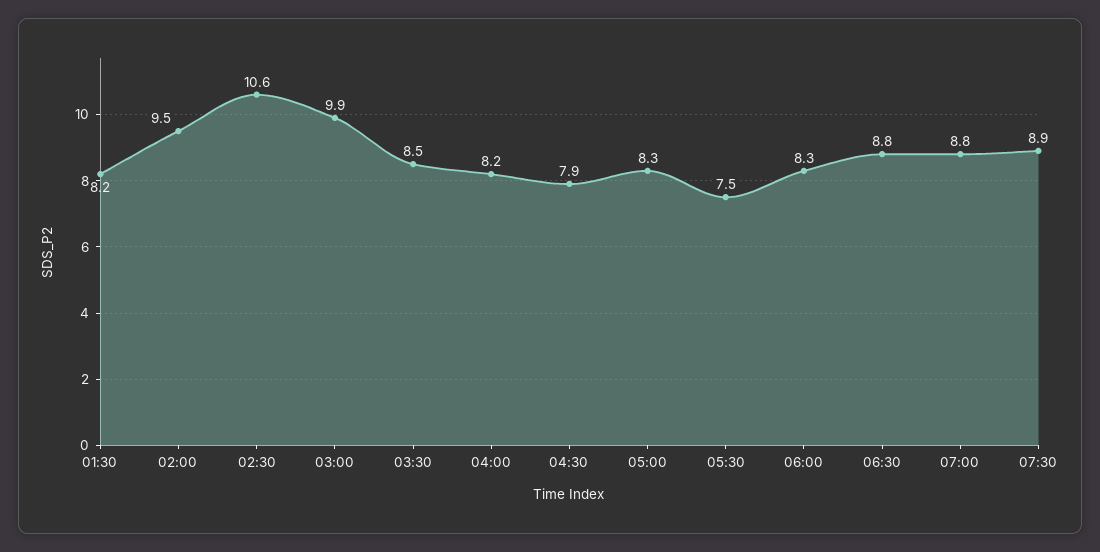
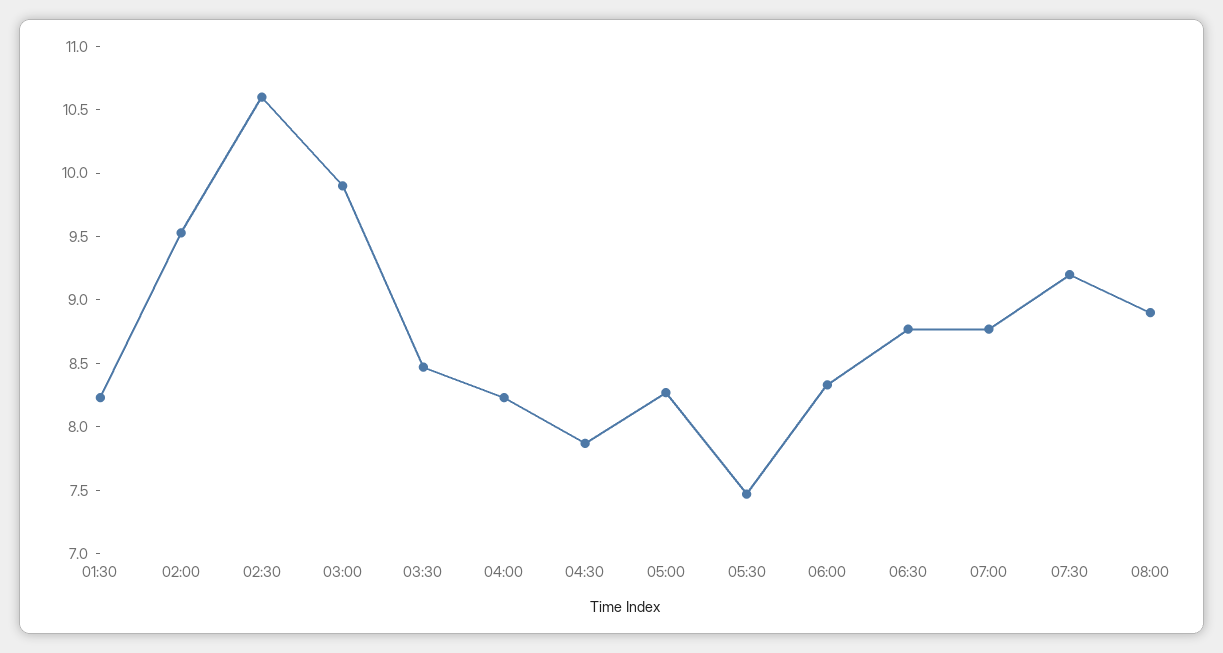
07:30: 8.9 -> 9.2
08:00: none -> 8.9

